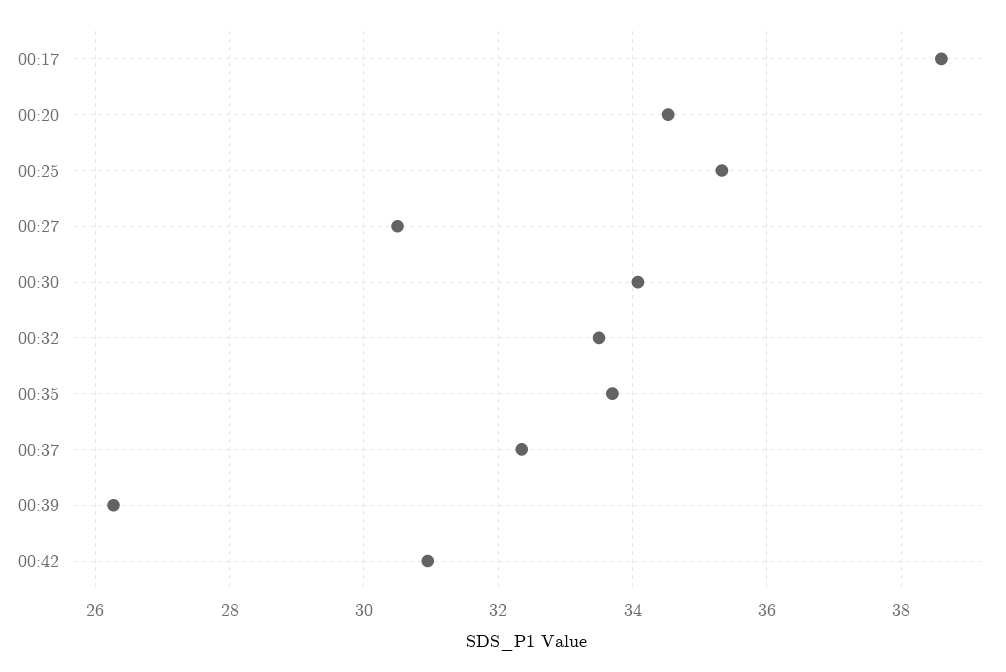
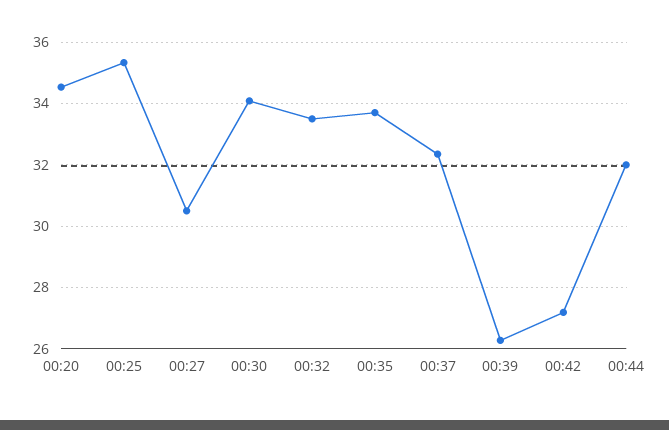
00:17: 38.6 -> none
00:42: 31 -> 27.2
00:44: none -> 32

